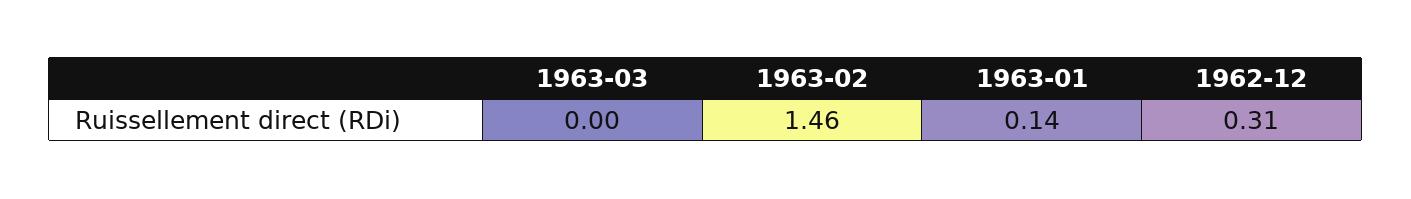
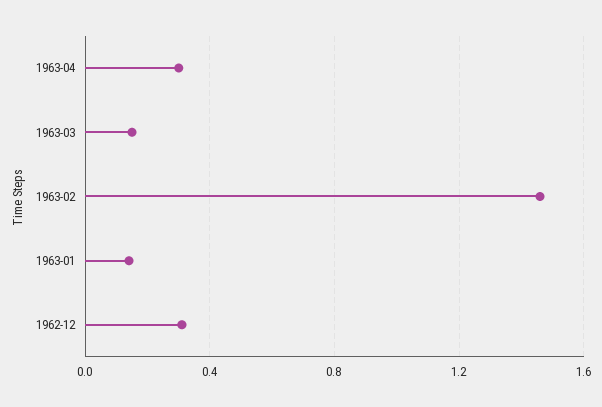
1963-03: 0 -> 0.15
1963-04: none -> 0.3

